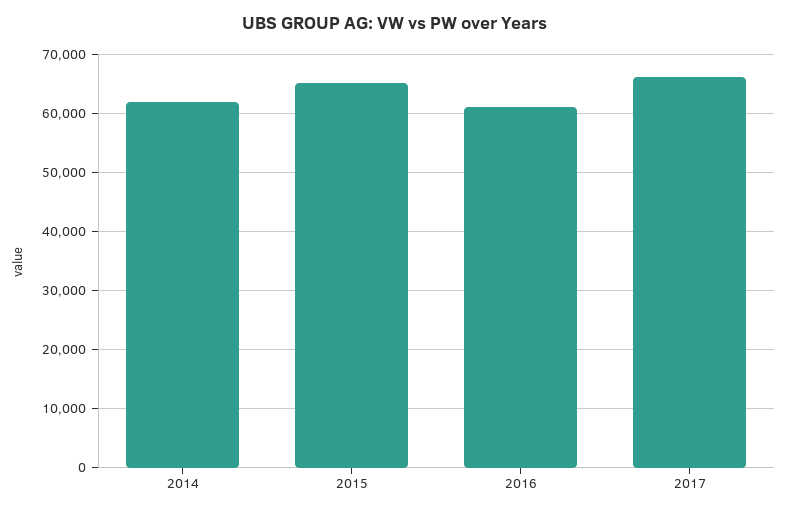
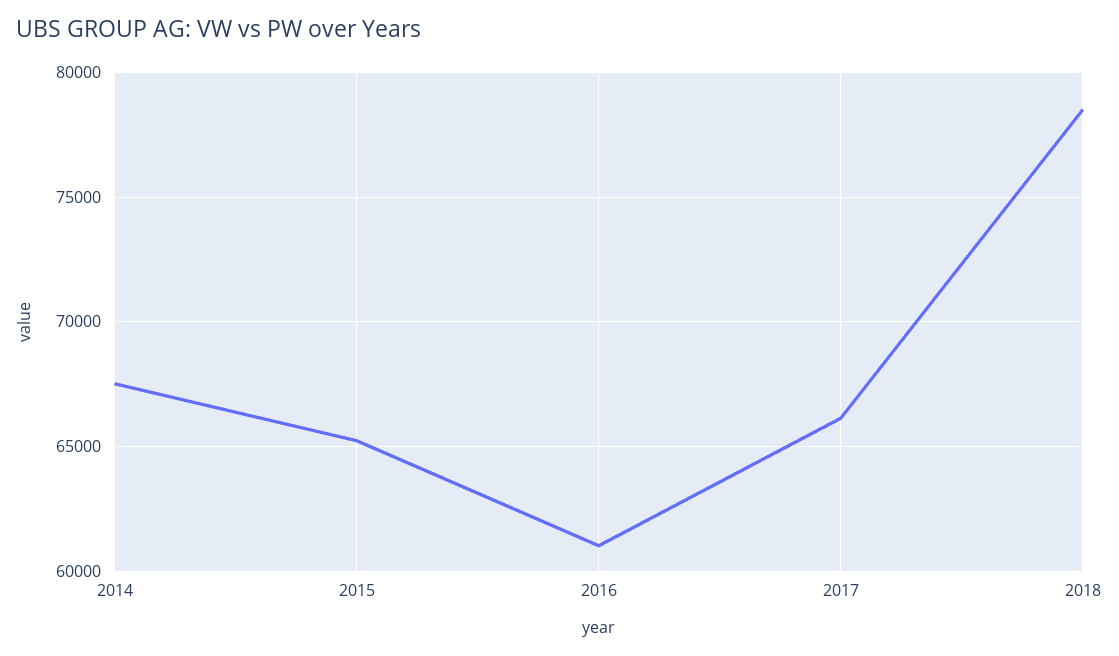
2014: 62000 -> 67500
2018: none -> 78500

